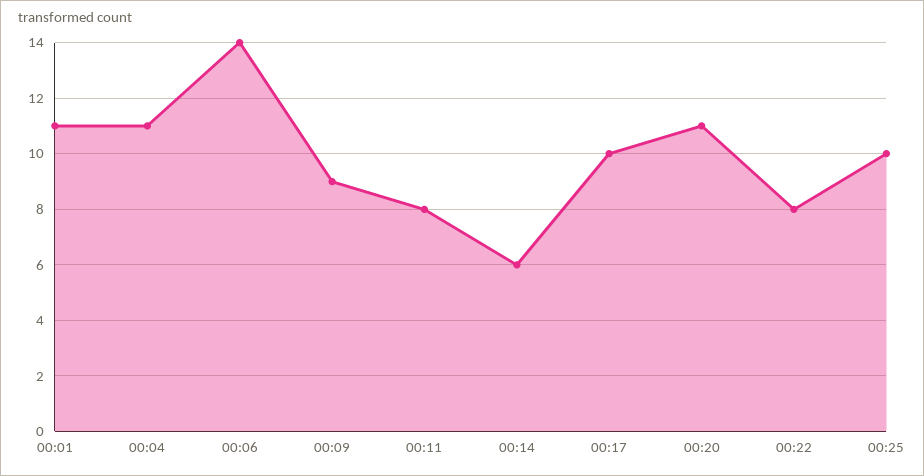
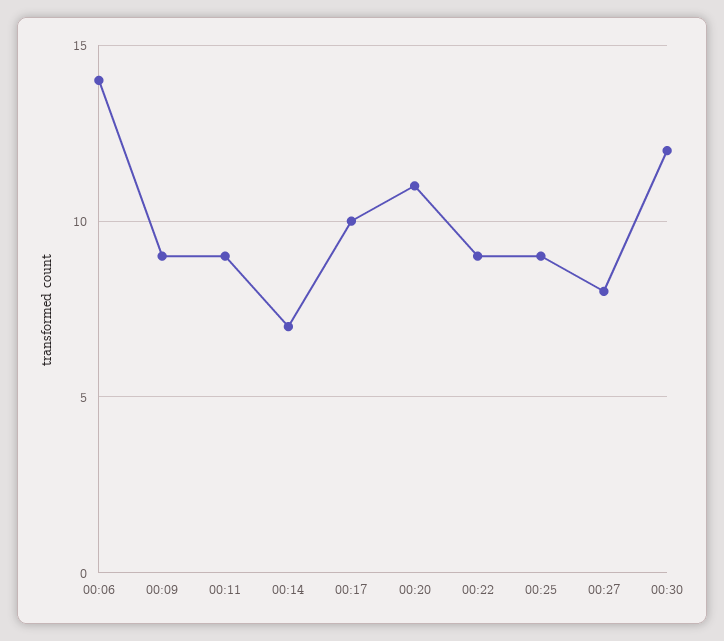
00:01: 11 -> none
00:04: 11 -> none
00:11: 8 -> 9
00:14: 6 -> 7
00:22: 8 -> 9
00:25: 10 -> 9
00:27: none -> 8
00:30: none -> 12

